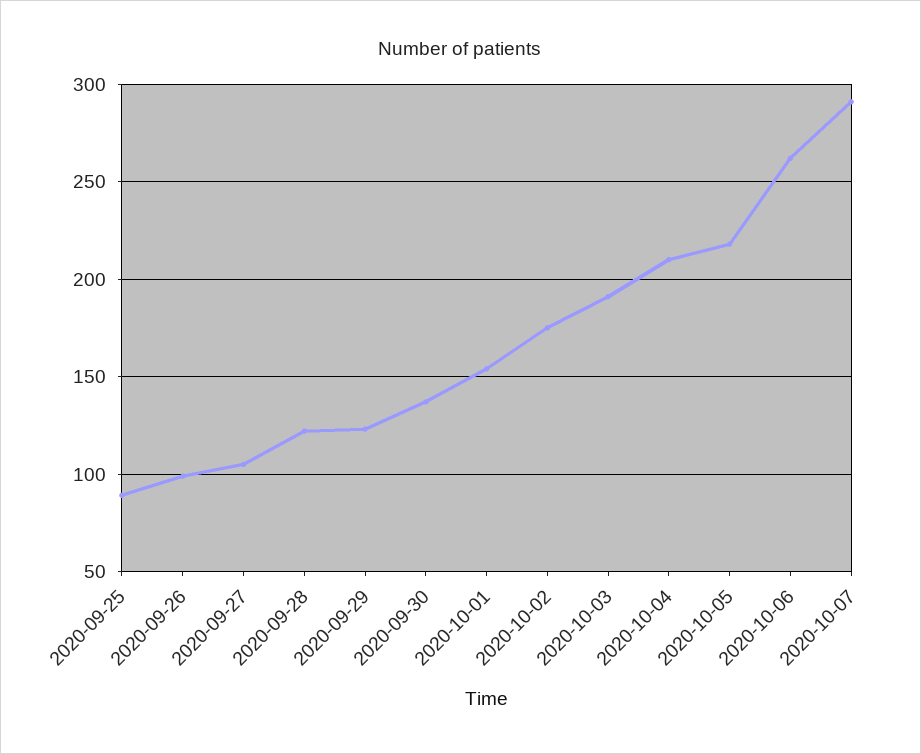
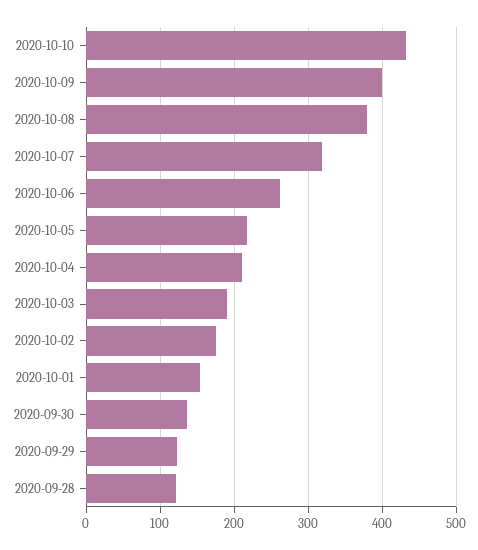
2020-09-25: 90 -> none
2020-09-26: 100 -> none
2020-09-27: 105 -> none
2020-10-07: 290 -> 320
2020-10-10: none -> 430
2020-10-09: none -> 400
2020-10-08: none -> 380

